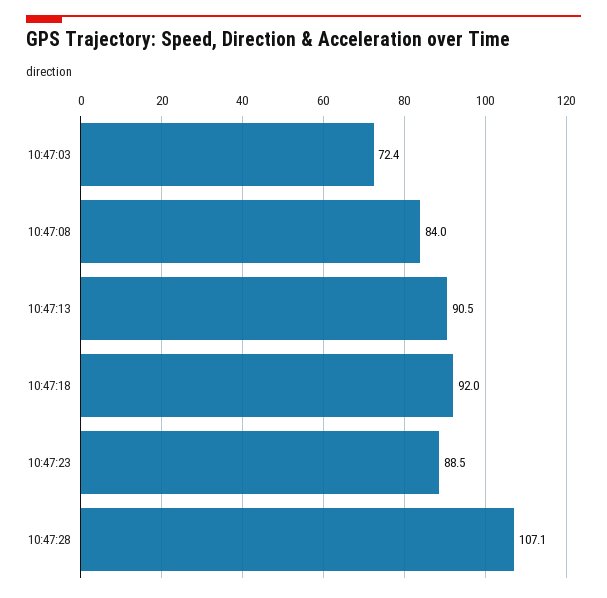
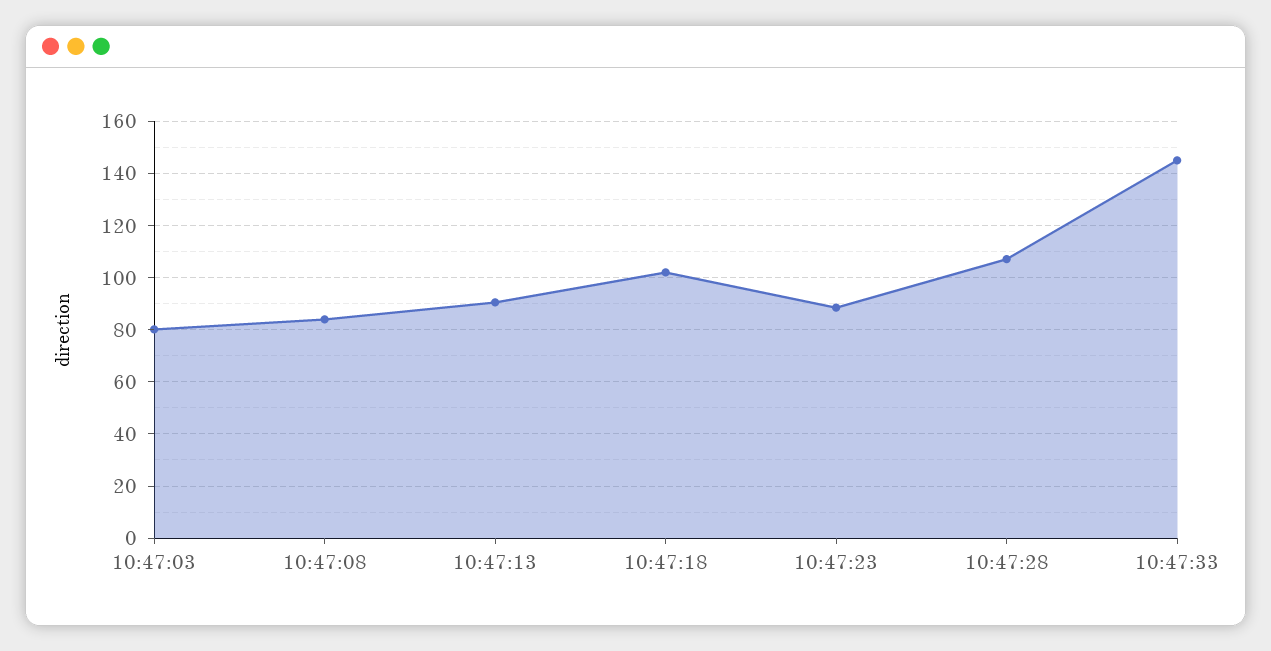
10:47:03: 72.4 -> 80
10:47:18: 92 -> 102.5
10:47:33: none -> 145

